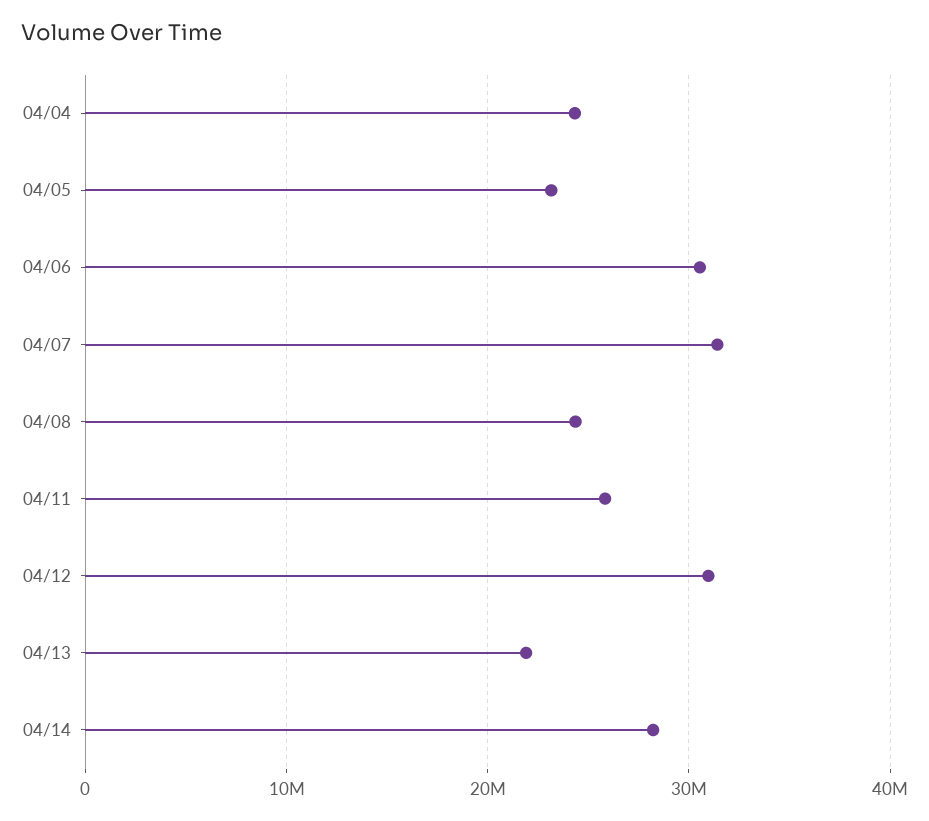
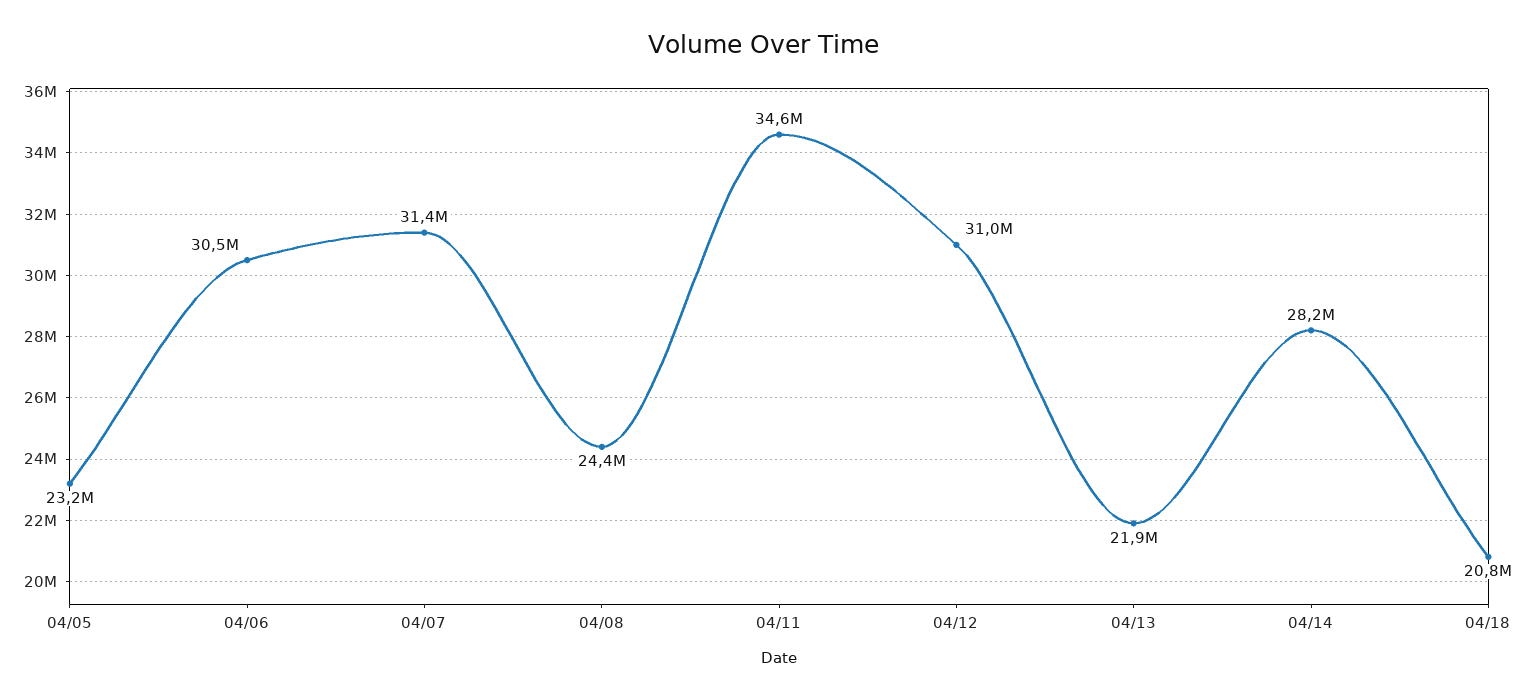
04/04: 24000000 -> none
04/11: 26000000 -> 34600000
04/18: none -> 20800000

